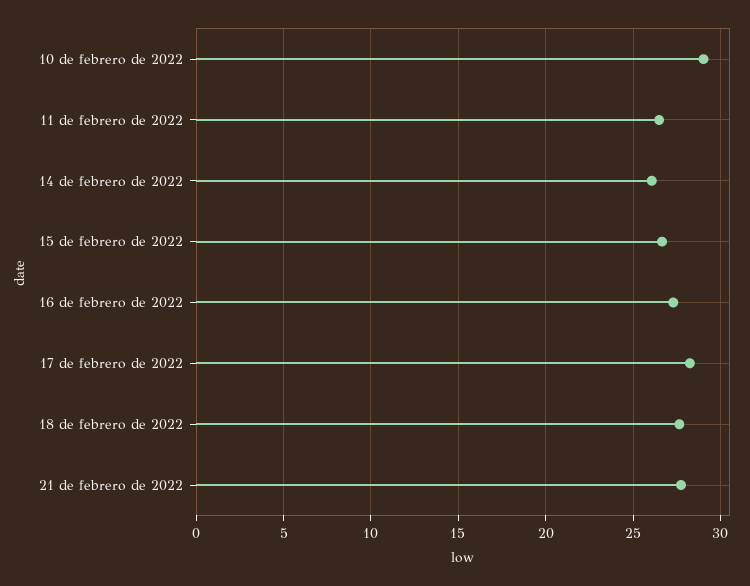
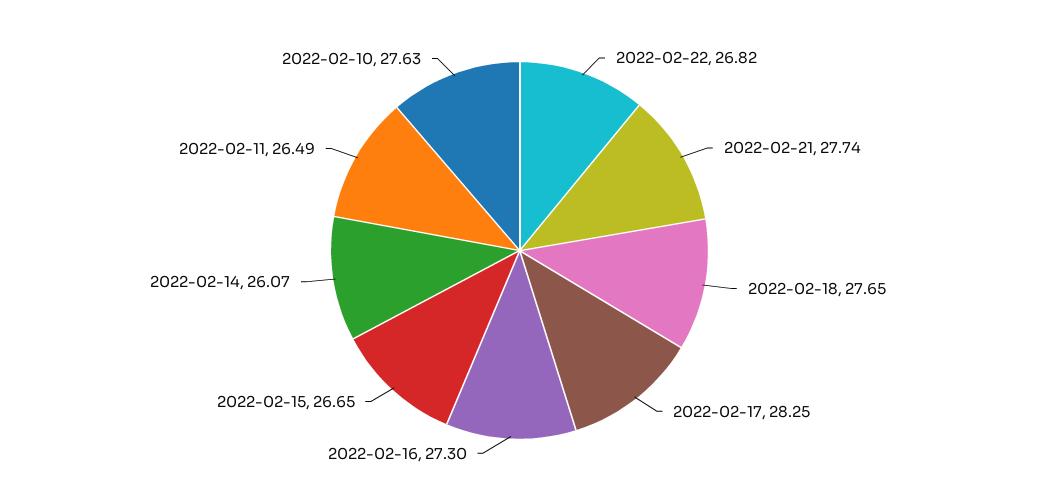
10 de febrero de 2022: 29 -> 27.63
2022-02-22: none -> 26.82

